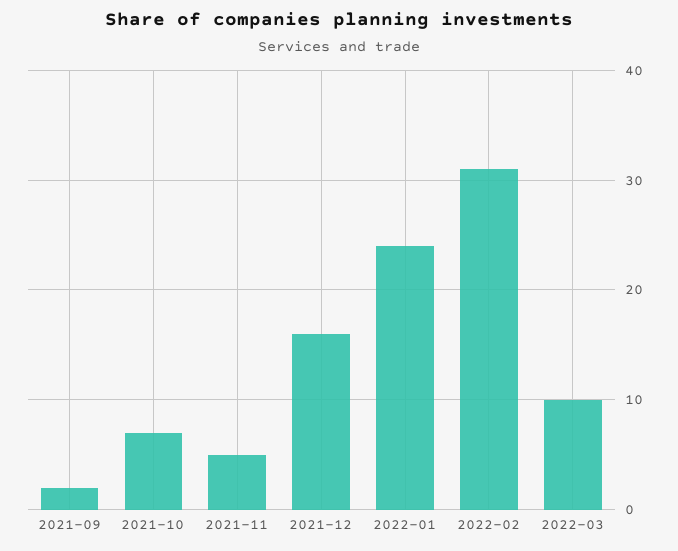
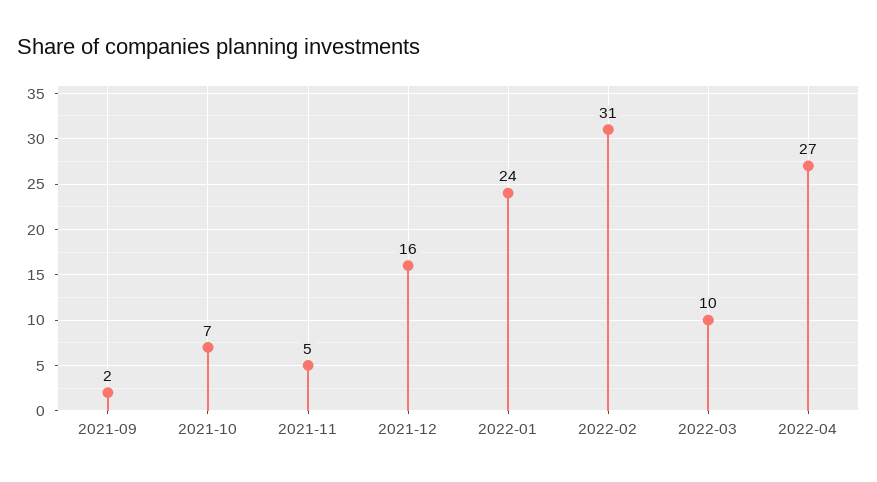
2022-04: none -> 27

